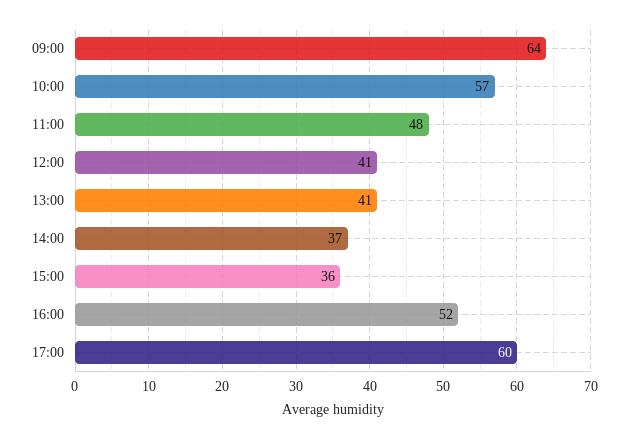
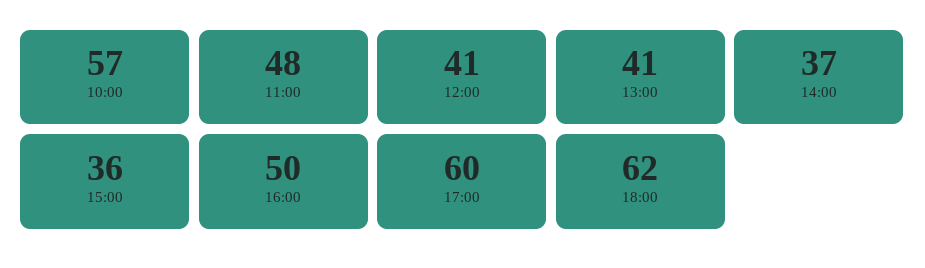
09:00: 64 -> none
16:00: 52 -> 50
18:00: none -> 62

